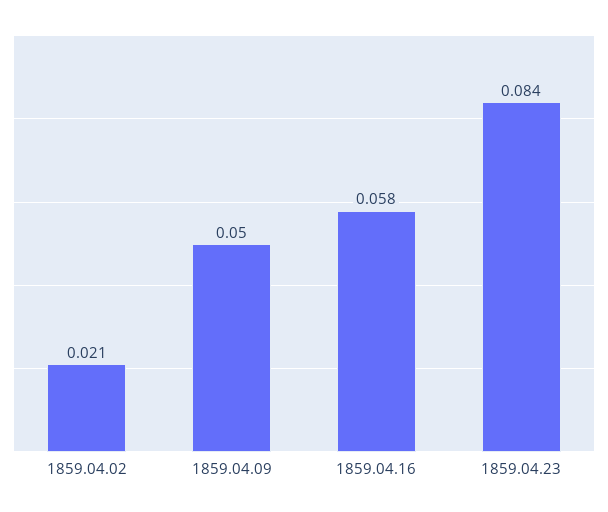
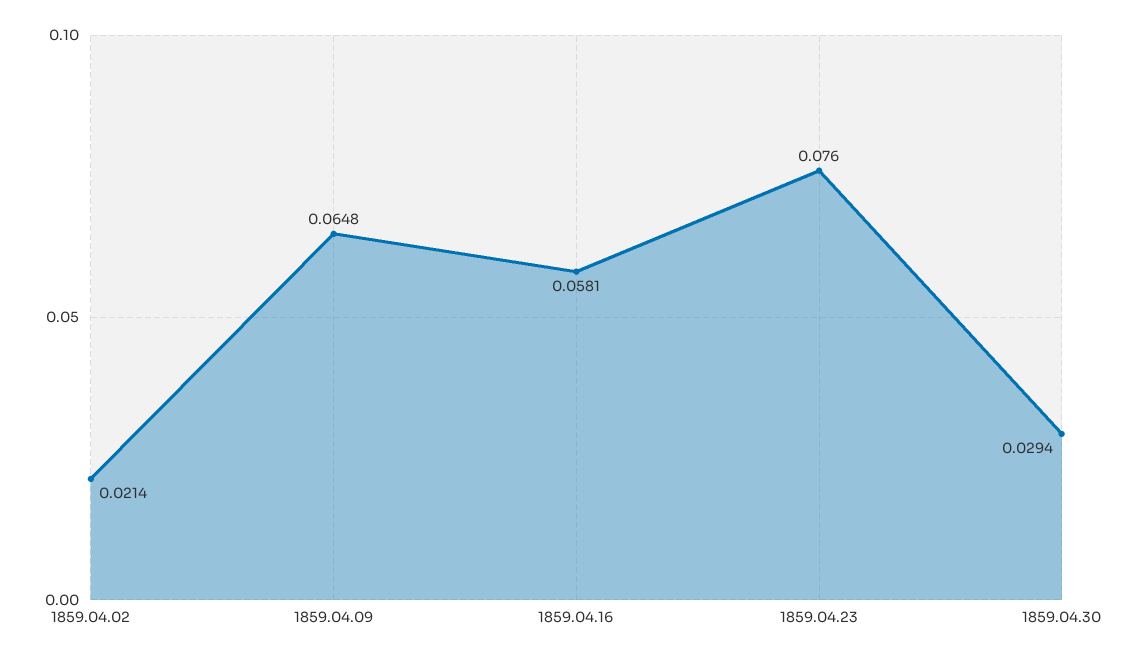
1859.04.09: 0.05 -> 0.0648
1859.04.23: 0.084 -> 0.076
1859.04.30: none -> 0.0294

